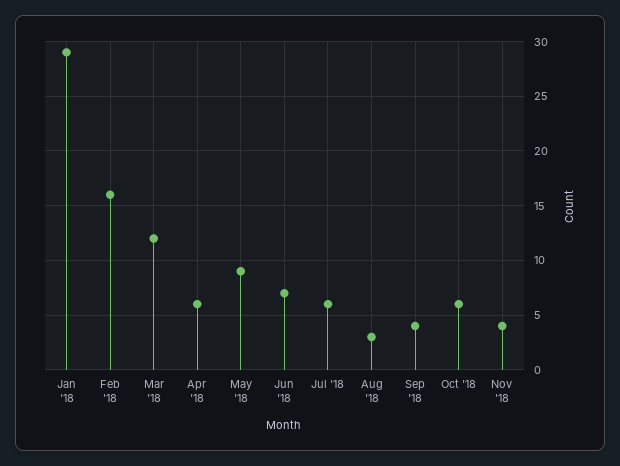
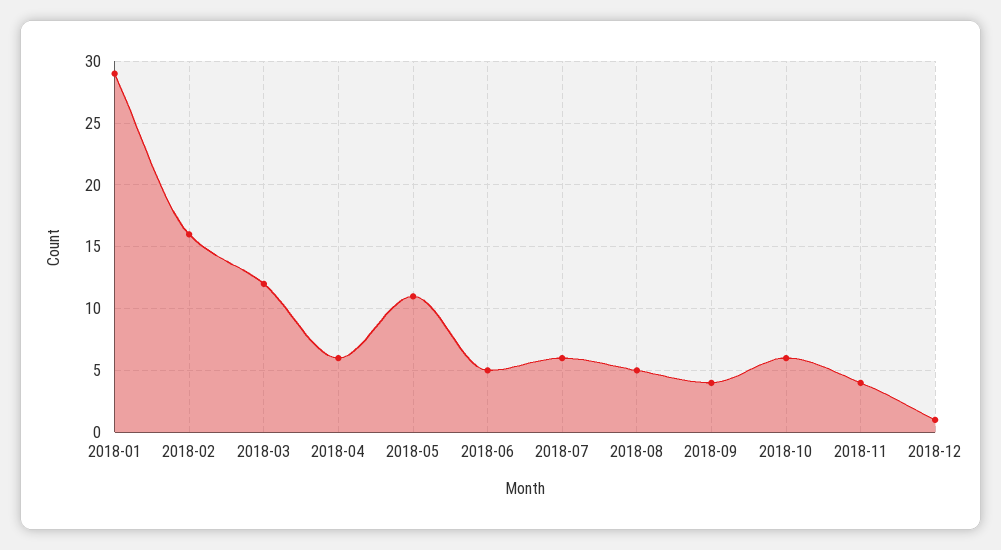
May '18: 9 -> 11
Jun '18: 7 -> 5
Aug '18: 3 -> 5
2018-12: none -> 1

